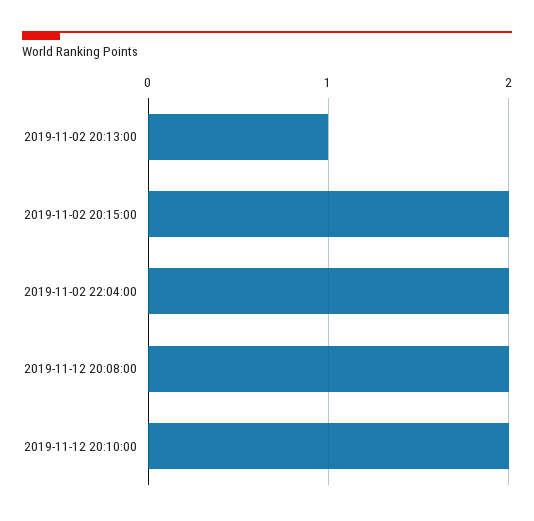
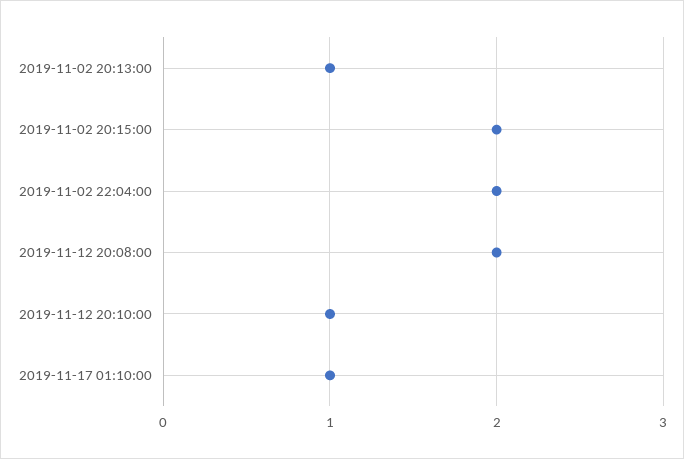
2019-11-12 20:10:00: 2 -> 1
2019-11-17 01:10:00: none -> 1

